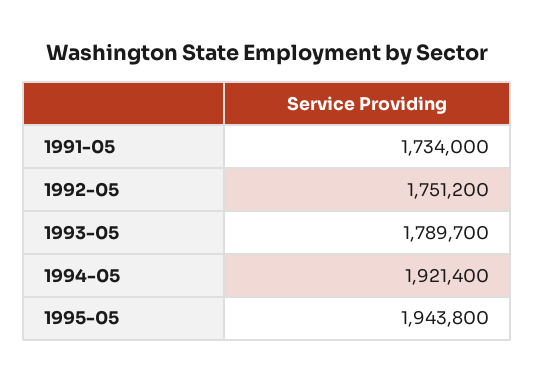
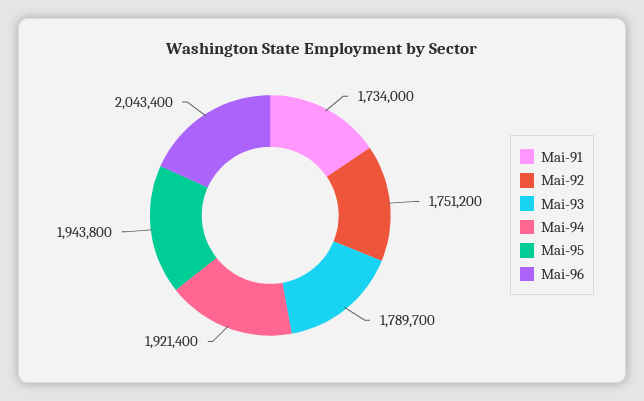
Mai-96: none -> 2043400

